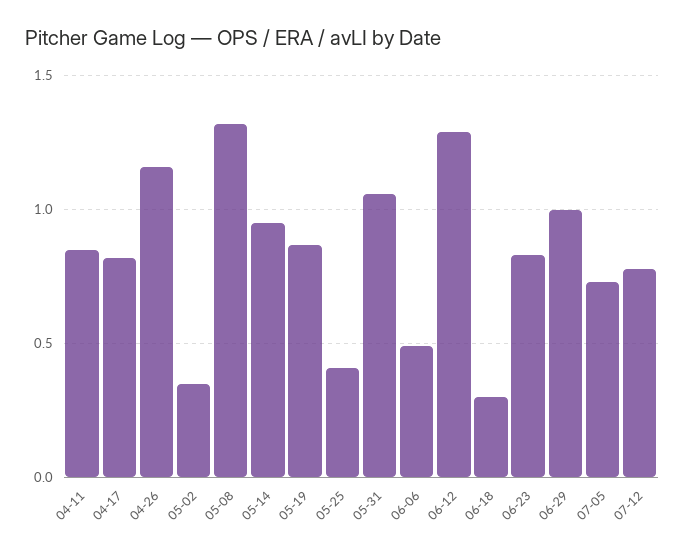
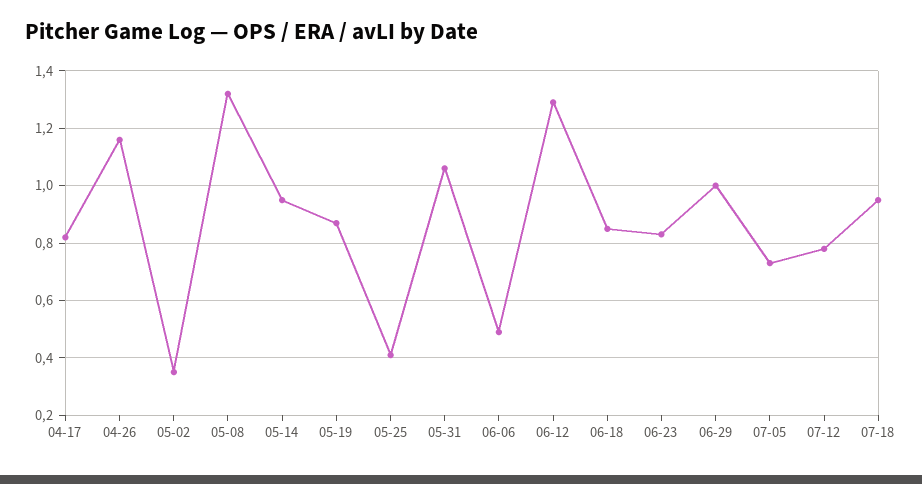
04-11: 0.85 -> none
06-18: 0.3 -> 0.85
07-18: none -> 0.95

